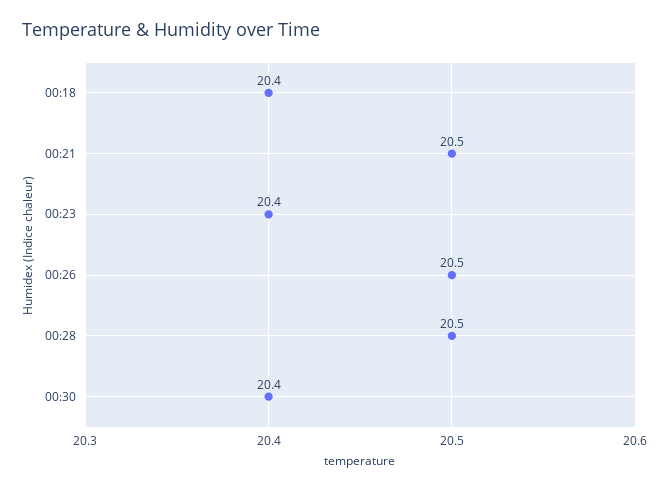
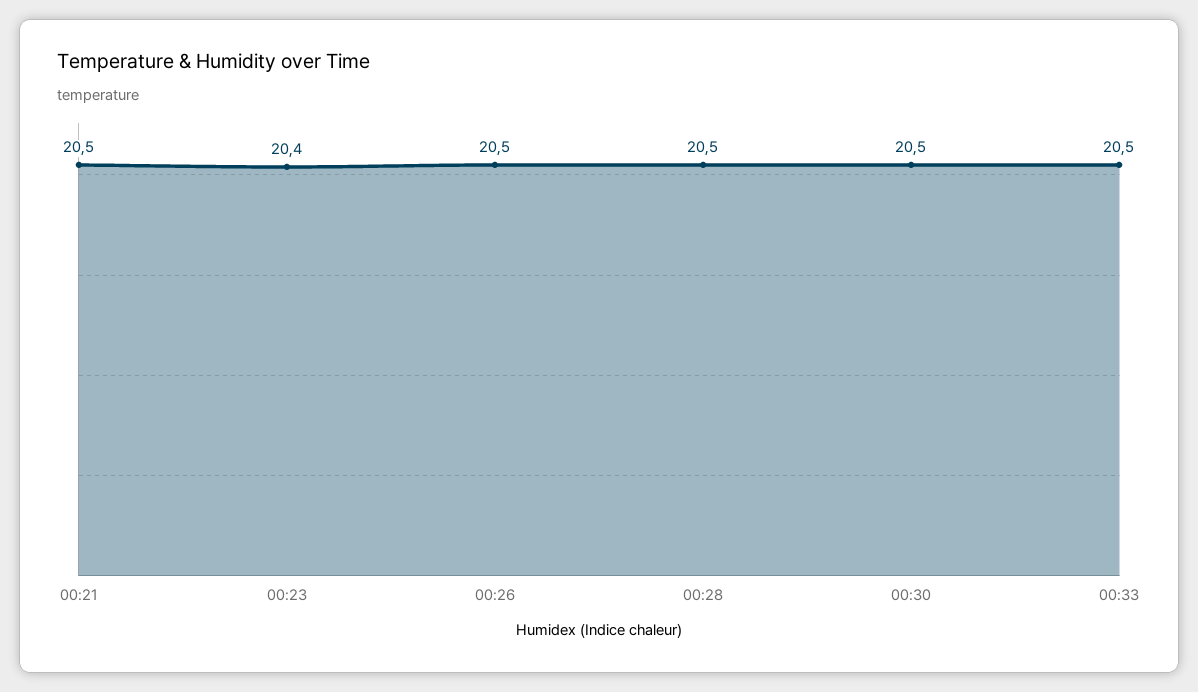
00:18: 20.4 -> none
00:30: 20.4 -> 20.5
00:33: none -> 20.5

